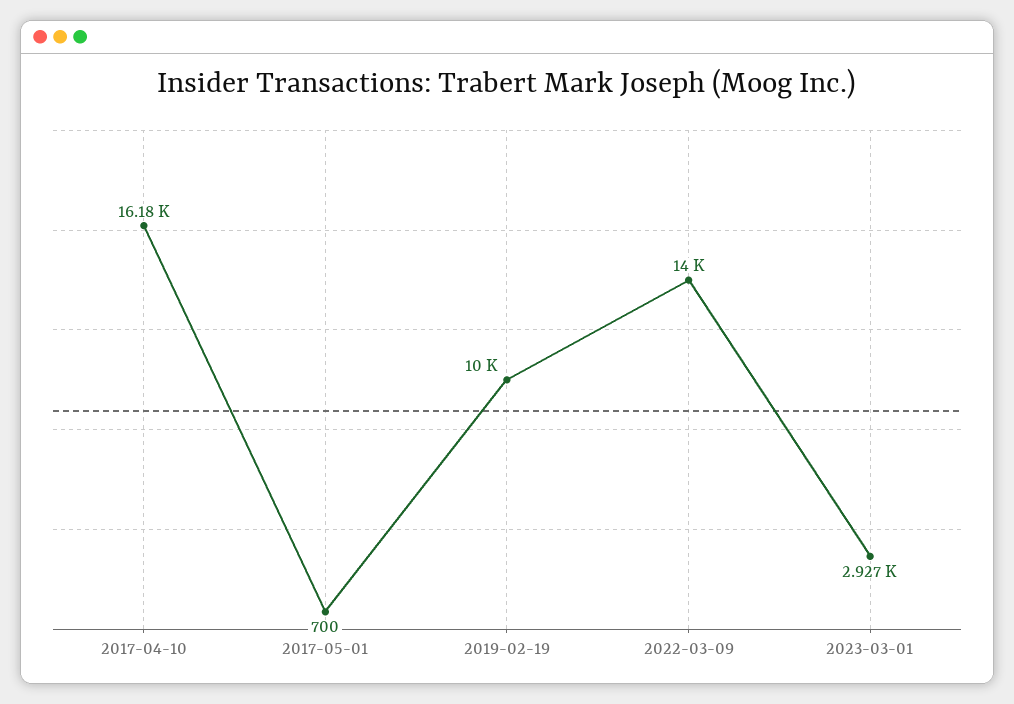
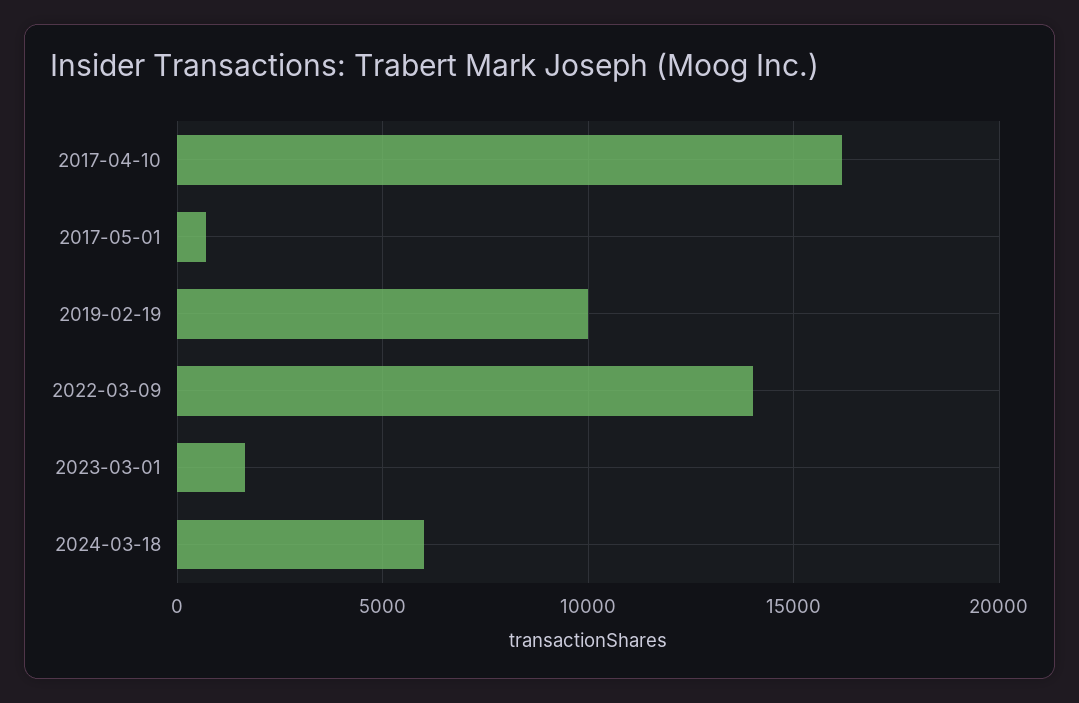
2023-03-01: 2927 -> 1500
2024-03-18: none -> 6000

